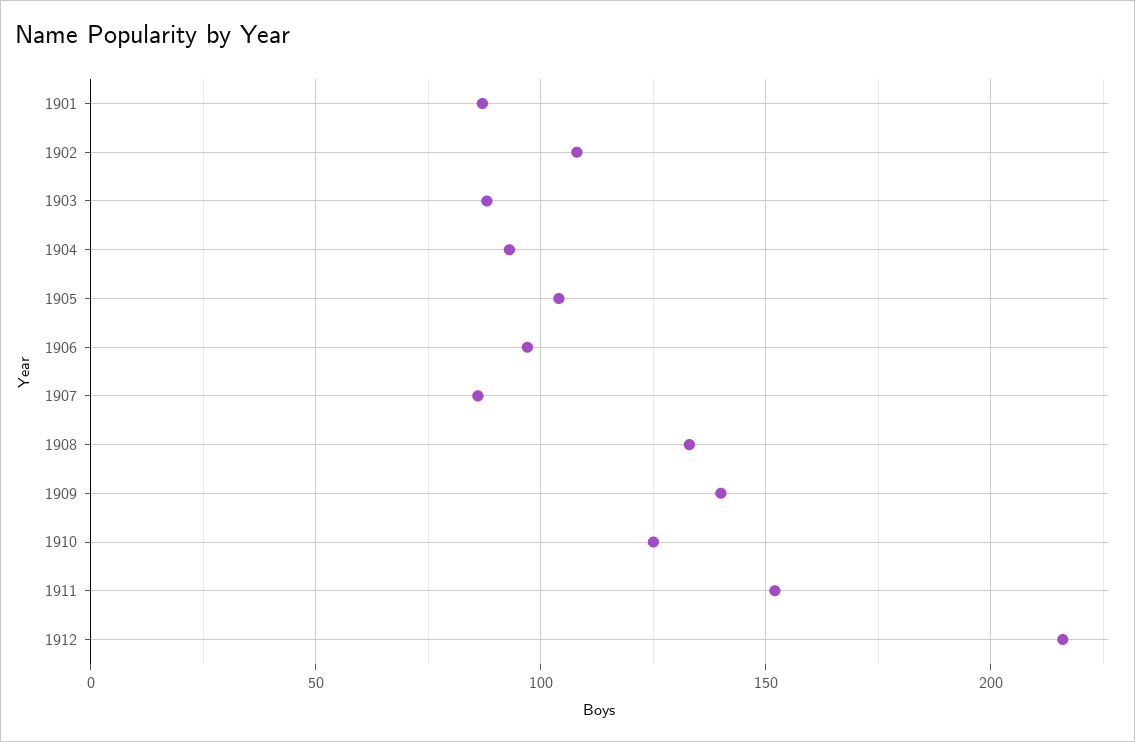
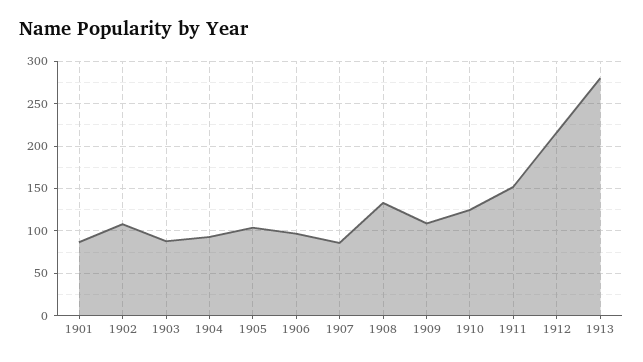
1909: 140 -> 110
1913: none -> 280

